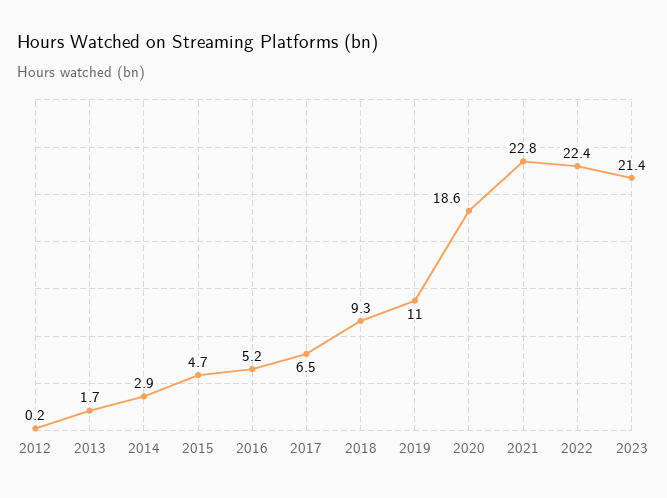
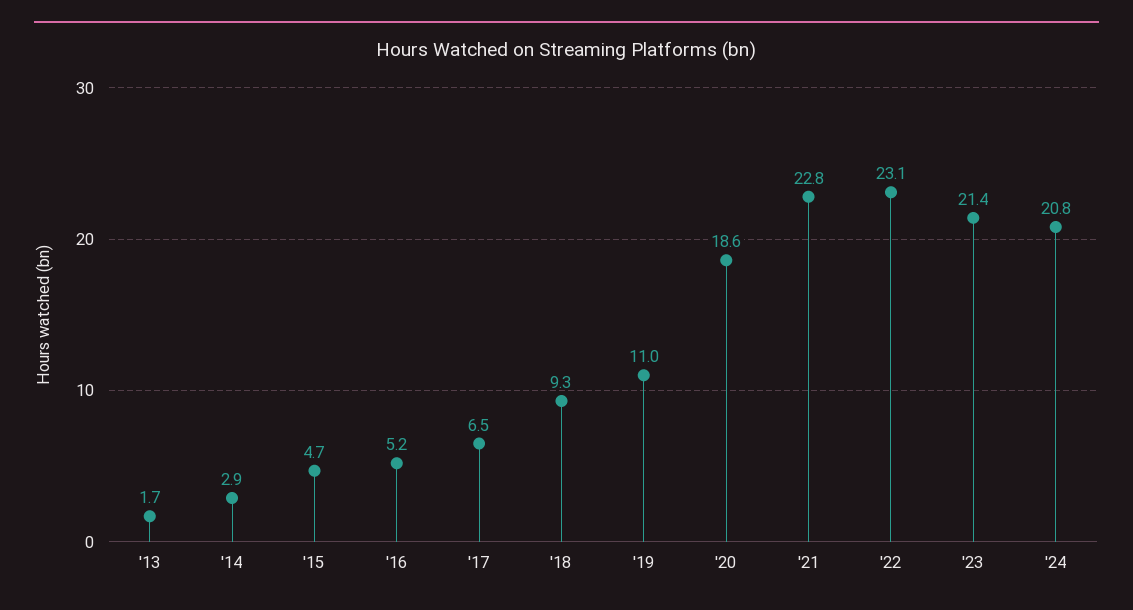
2012: 0.2 -> none
2022: 22.4 -> 23.1
'24: none -> 20.8

